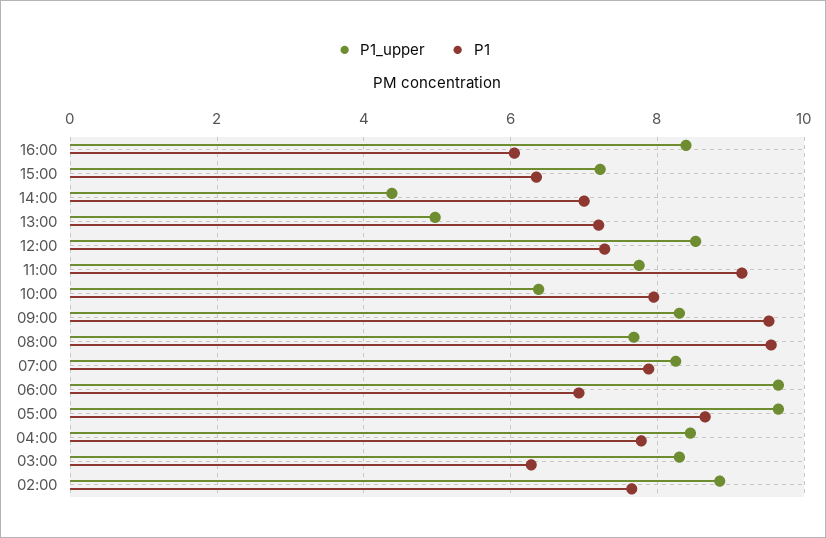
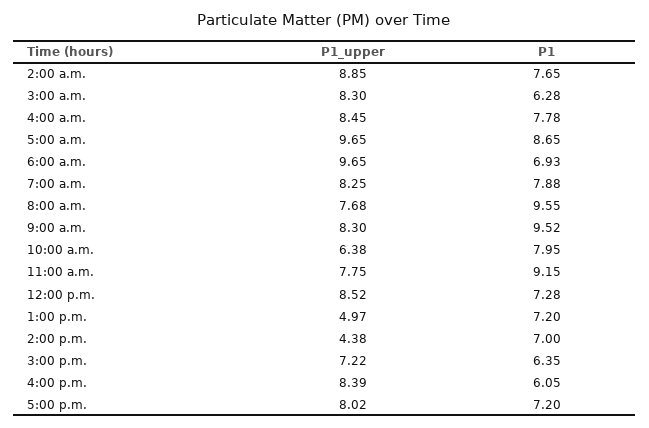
P1_upper, 5:00 p.m.: none -> 8.02
P1, 5:00 p.m.: none -> 7.2

